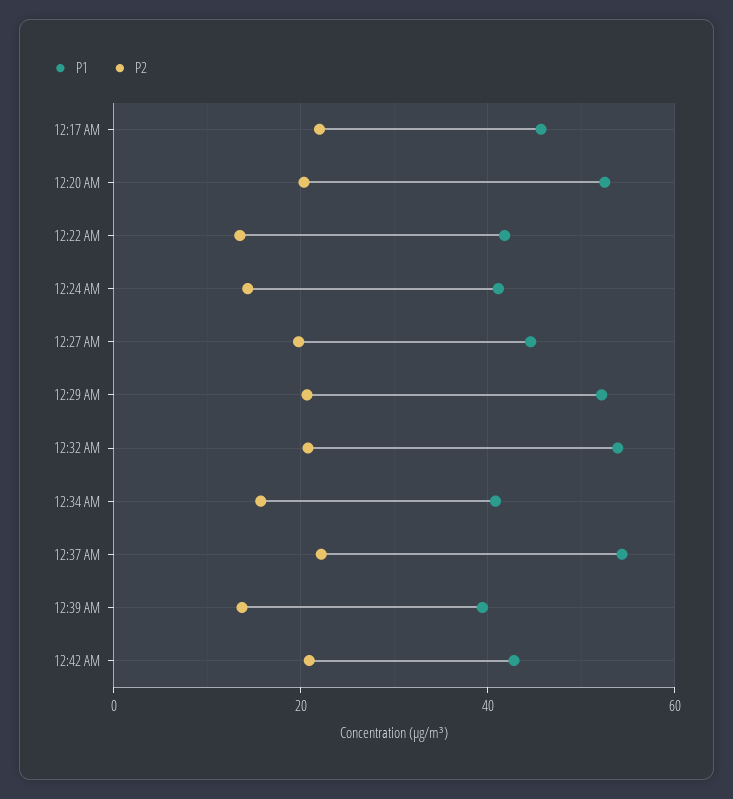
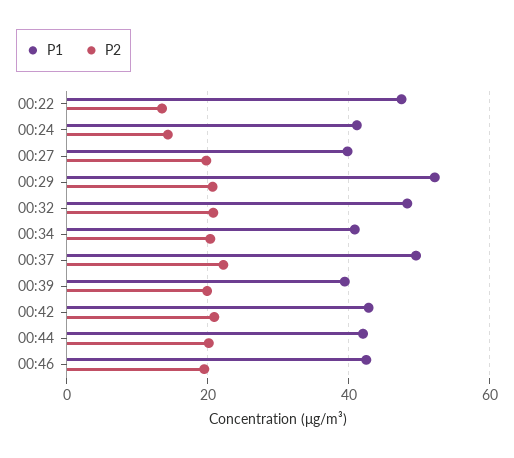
P1, 12:17 AM: 46 -> none
P2, 12:17 AM: 22 -> none
P1, 12:20 AM: 52 -> none
P2, 12:20 AM: 20 -> none
P1, 12:22 AM: 42 -> 48
P1, 12:27 AM: 44 -> 40
P1, 12:32 AM: 54 -> 48
P2, 12:34 AM: 16 -> 20
P1, 12:37 AM: 54 -> 50
P2, 12:39 AM: 14 -> 20
P1, 00:44: none -> 42
P2, 00:44: none -> 20
P1, 00:46: none -> 42
P2, 00:46: none -> 20

